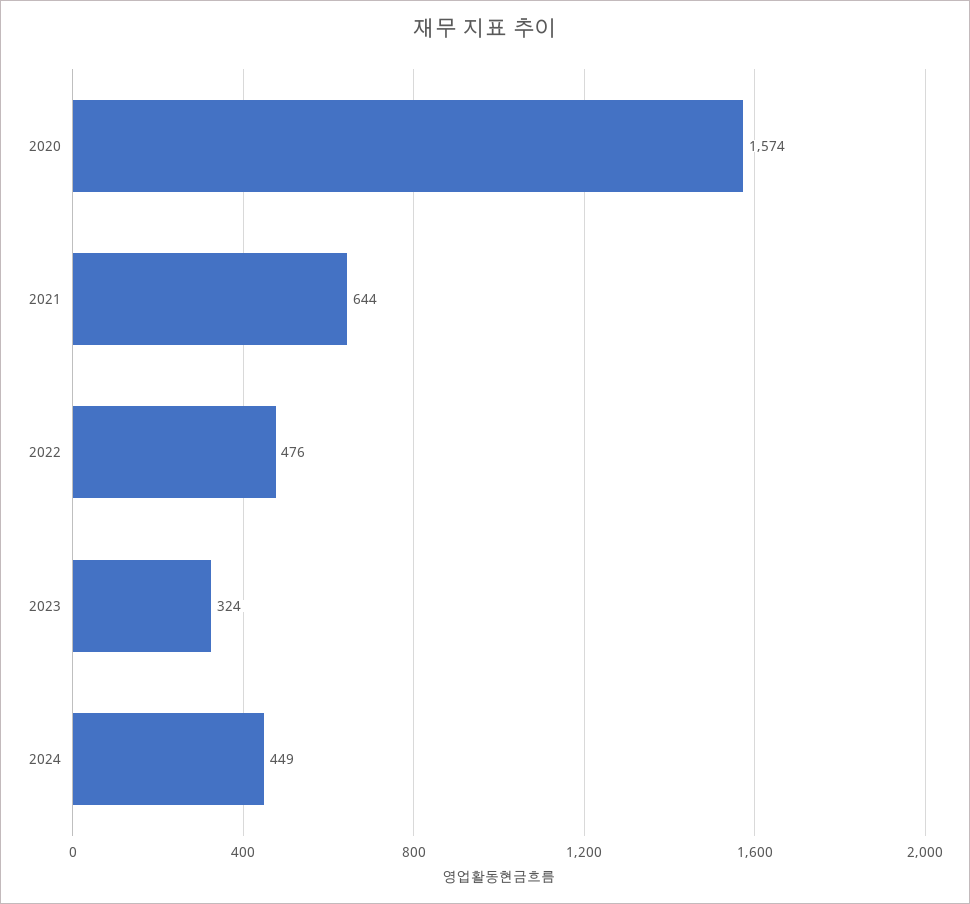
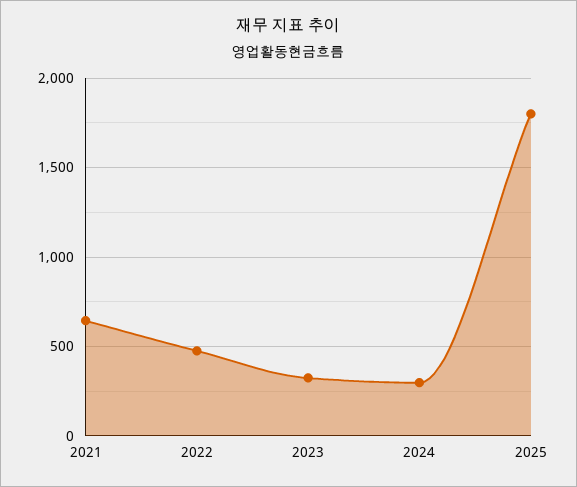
2020: 1574 -> none
2024: 449 -> 300
2025: none -> 1800

